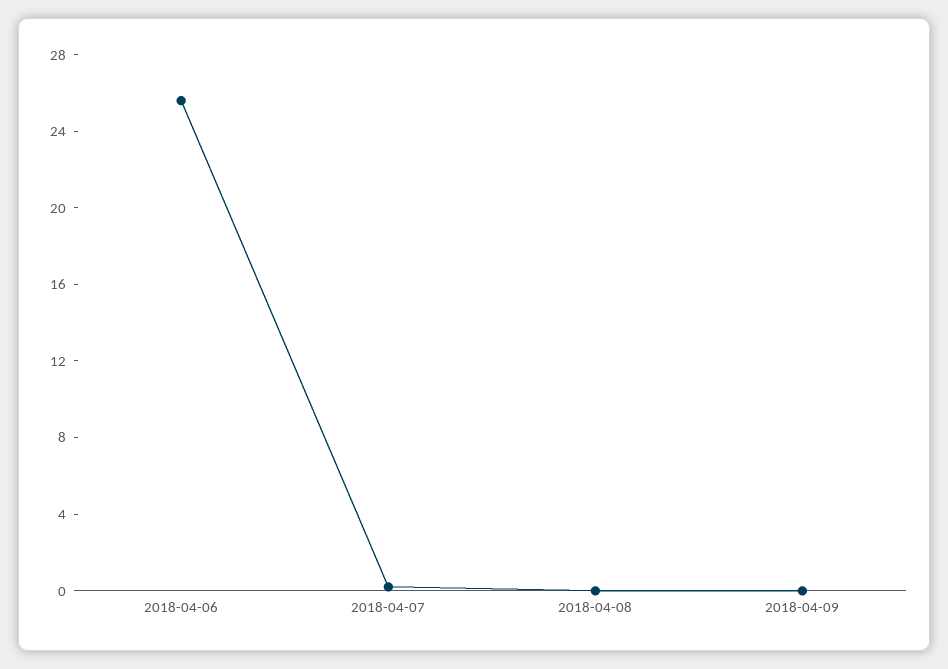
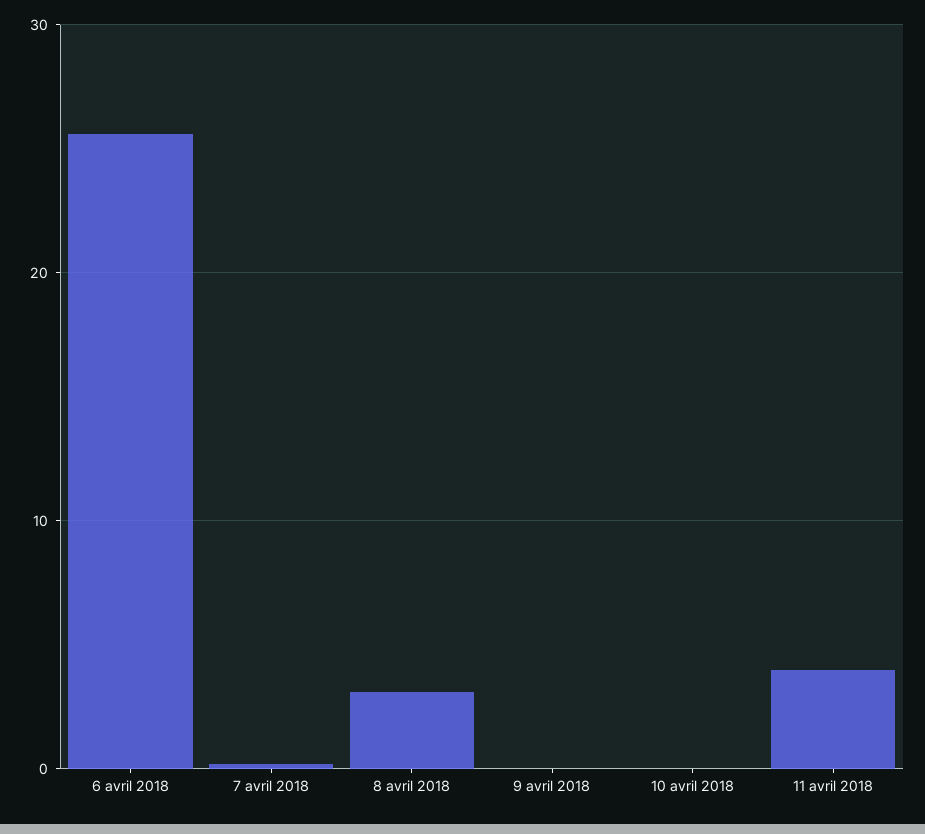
2018-04-08: 0 -> 3
10 avril 2018: none -> 0
11 avril 2018: none -> 4

